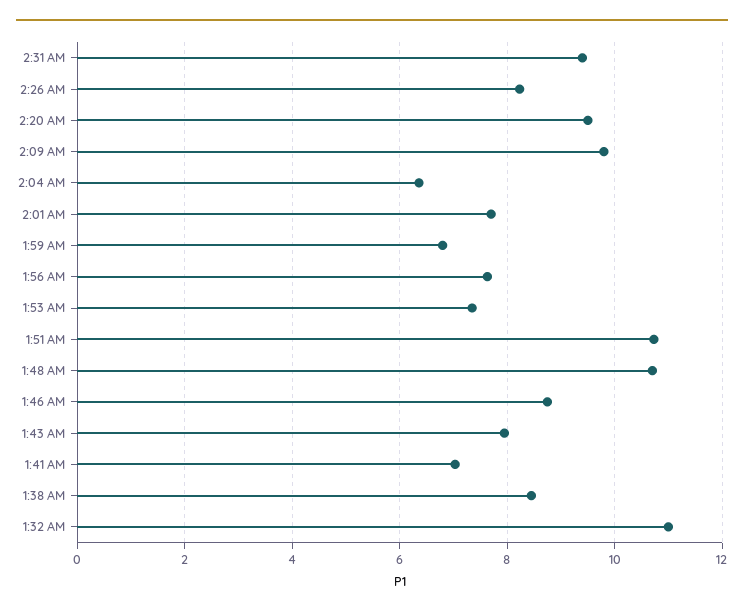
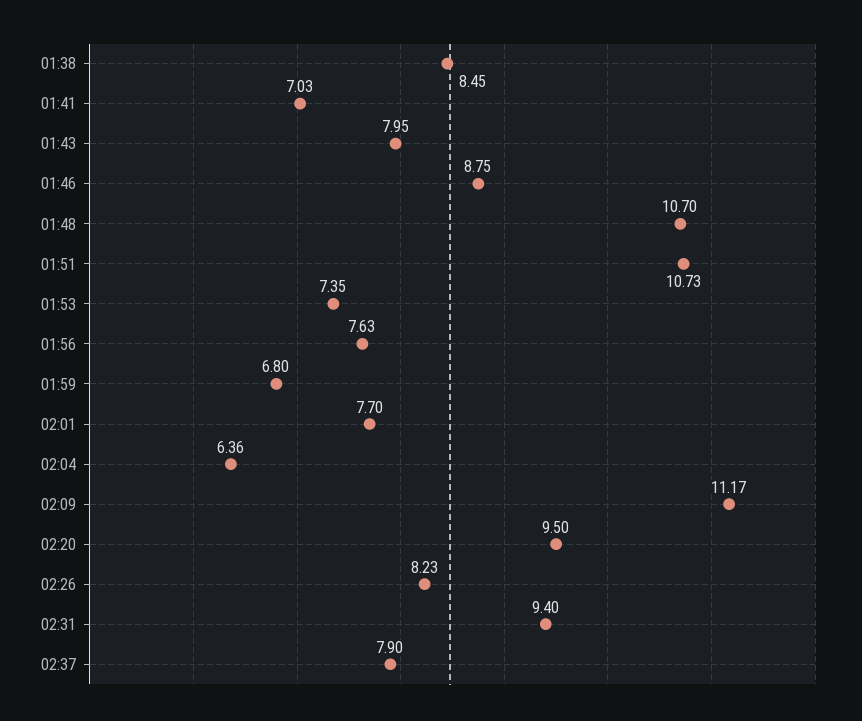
2:09 AM: 9.8 -> 11.17
1:32 AM: 11 -> none
02:37: none -> 7.9

